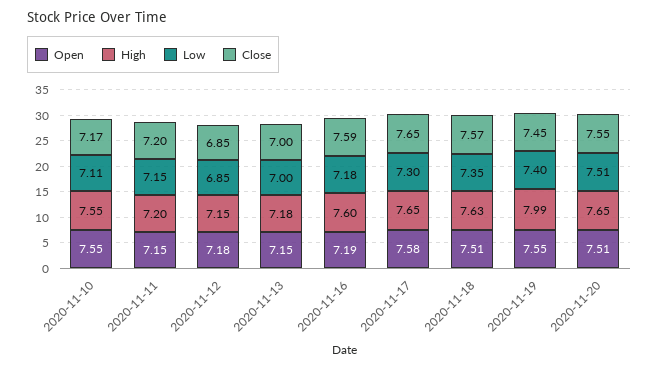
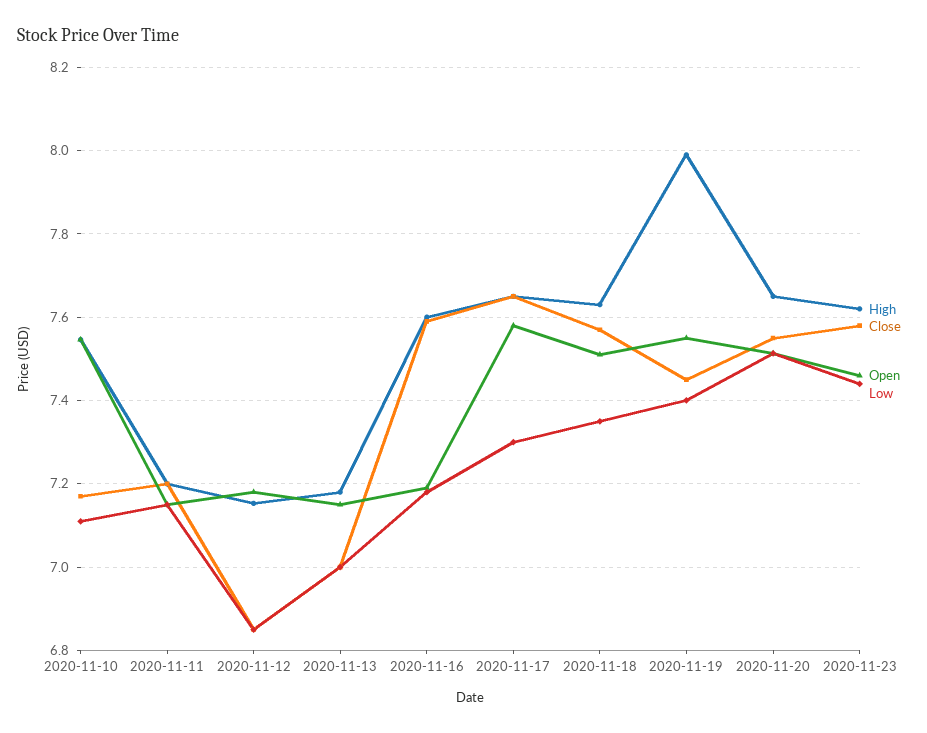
High, 2020-11-23: none -> 7.62
Close, 2020-11-23: none -> 7.58
Open, 2020-11-23: none -> 7.46
Low, 2020-11-23: none -> 7.44

